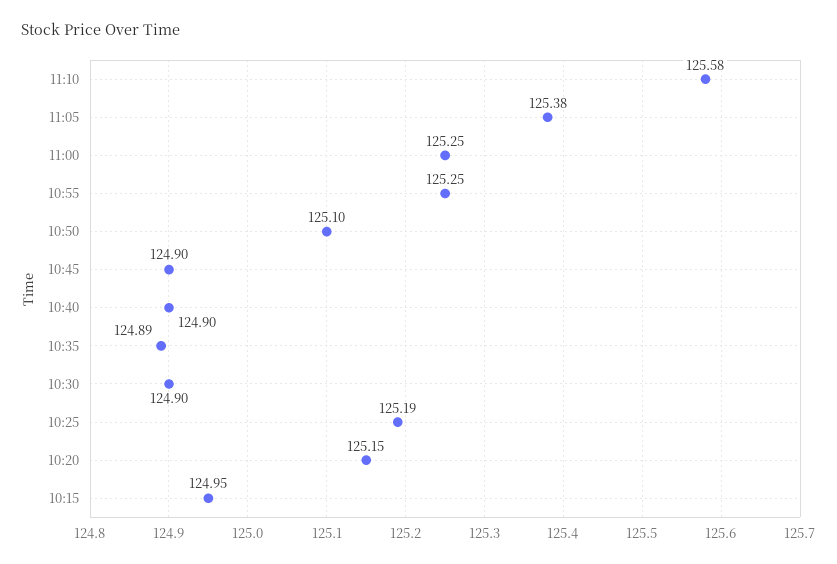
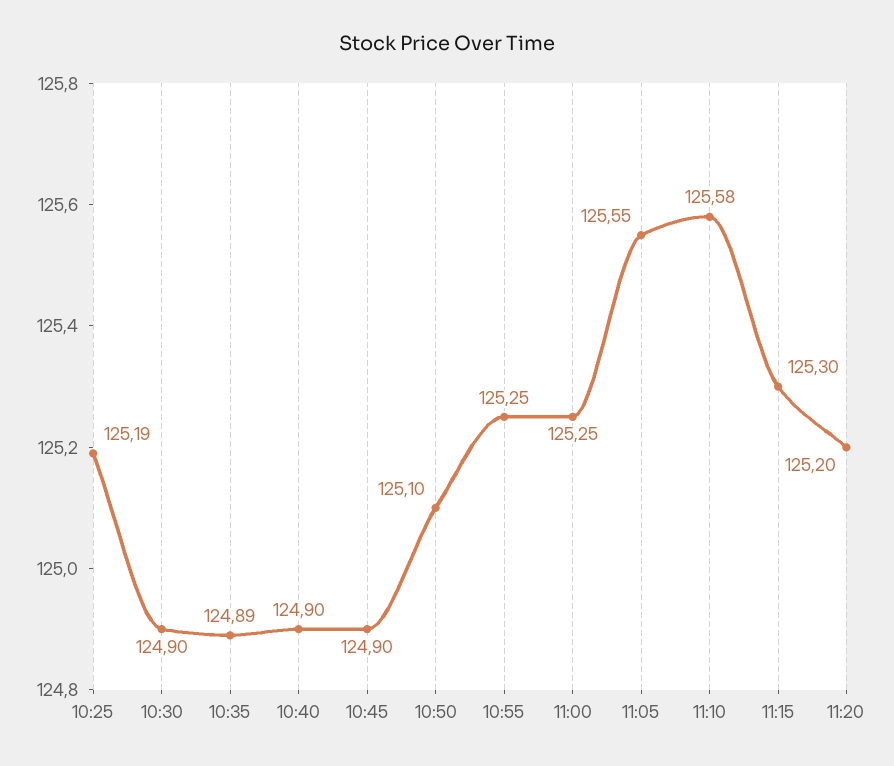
11:05: 125.38 -> 125.55
10:20: 125.15 -> none
10:15: 124.95 -> none
11:15: none -> 125.3
11:20: none -> 125.2

